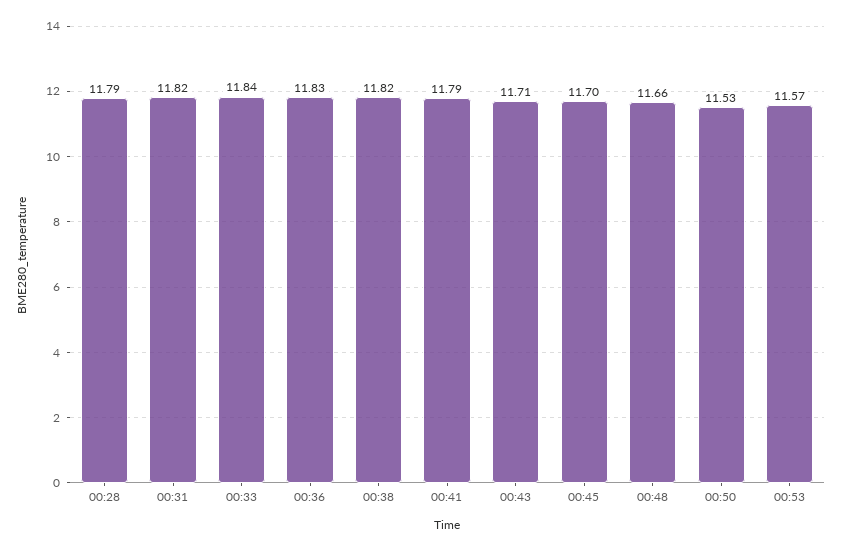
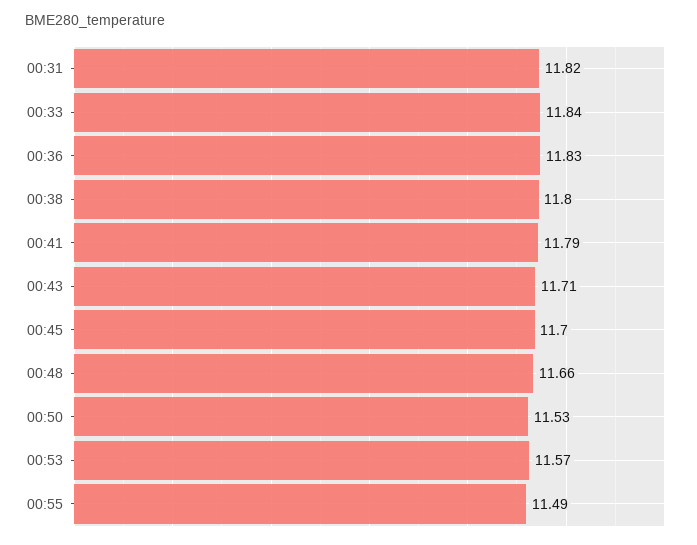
00:28: 11.79 -> none
00:38: 11.82 -> 11.8
00:55: none -> 11.49

